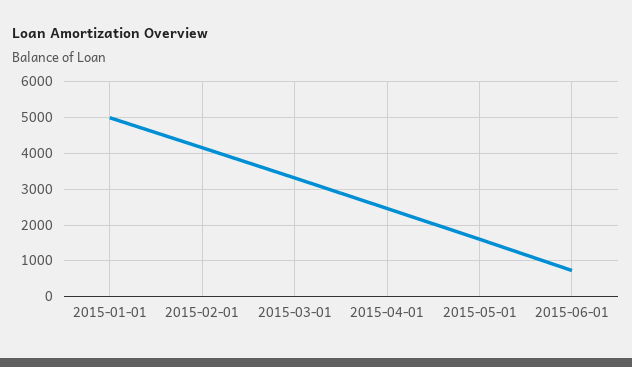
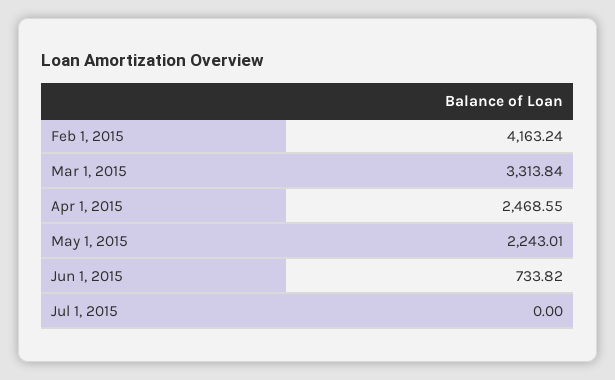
2015-01-01: 5000 -> none
2015-05-01: 1600 -> 2243.01
Jul 1, 2015: none -> 0

